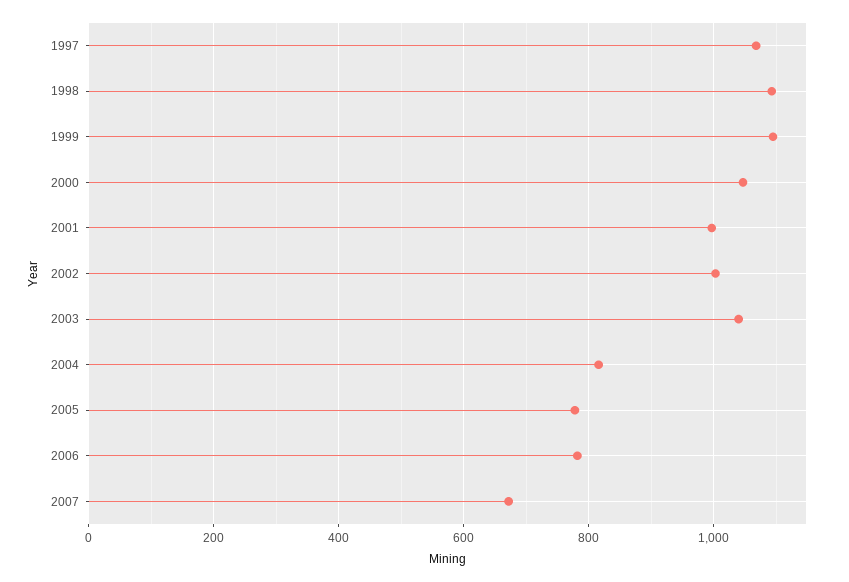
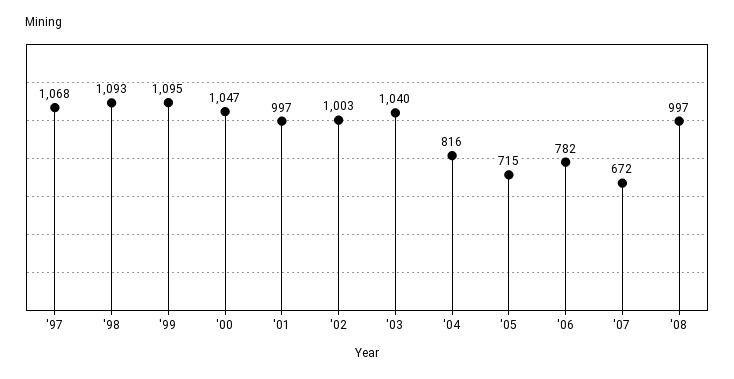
2005: 780 -> 715
'08: none -> 997

